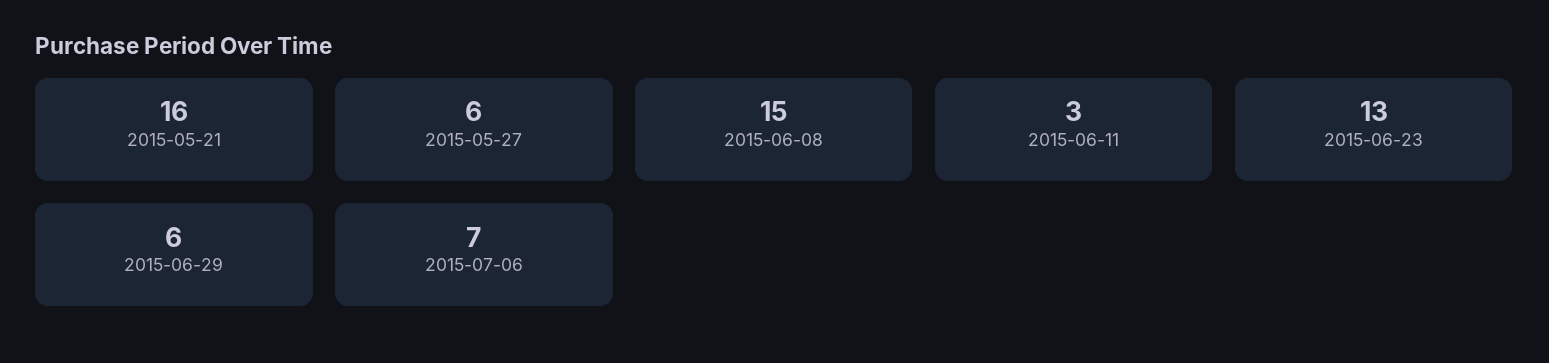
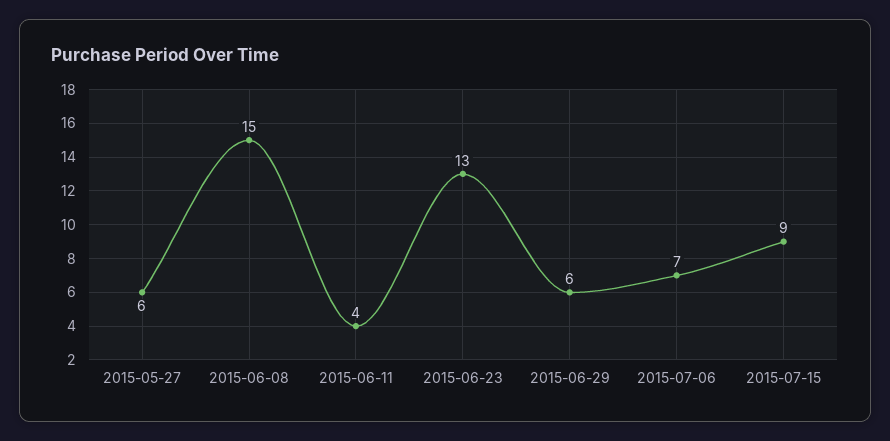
2015-05-21: 16 -> none
2015-06-11: 3 -> 4
2015-07-15: none -> 9

